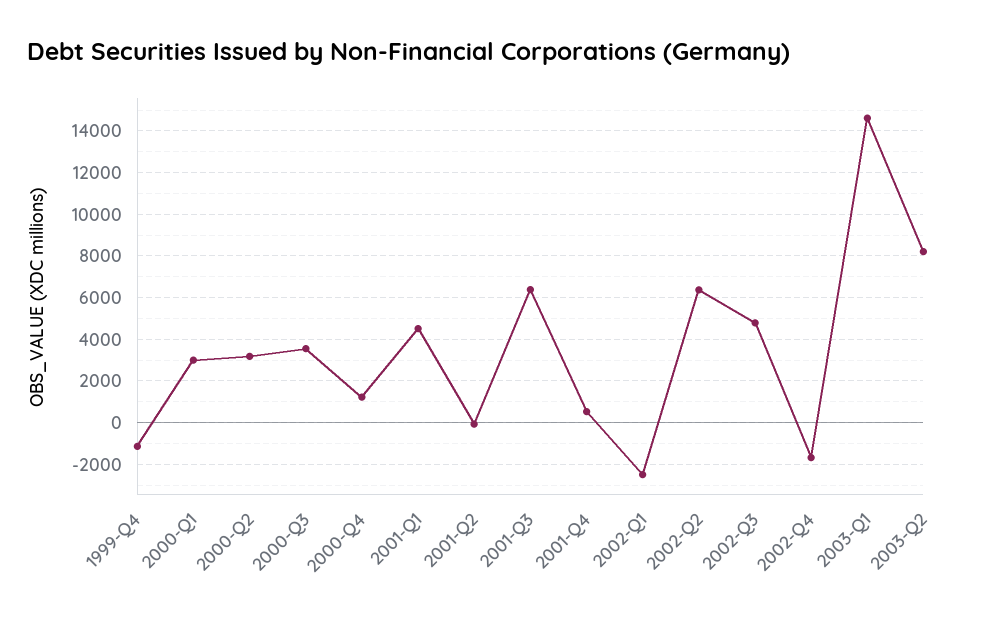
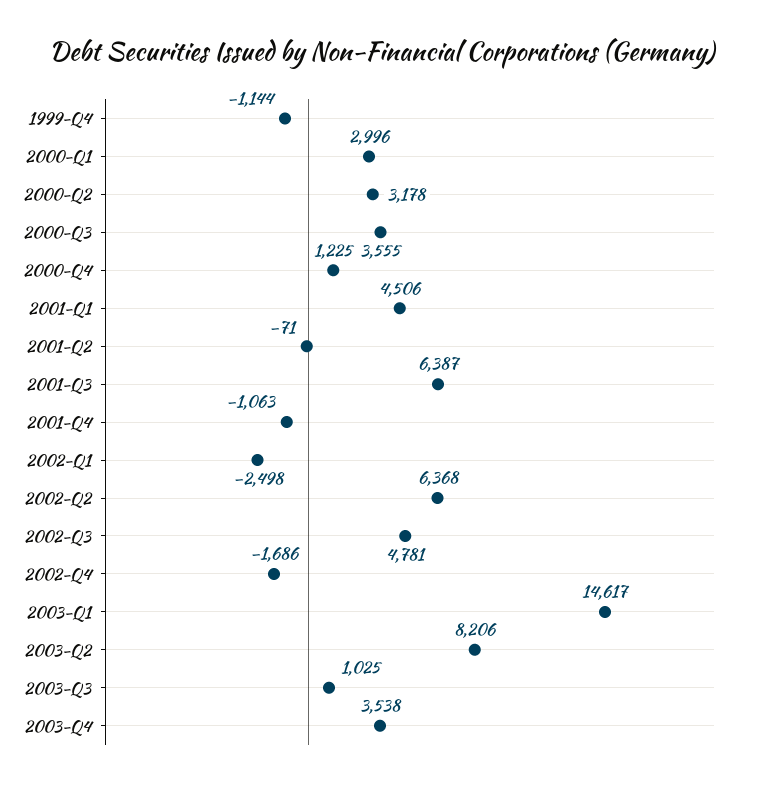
2001-Q4: 500 -> -1063
2003-Q3: none -> 1025
2003-Q4: none -> 3538

